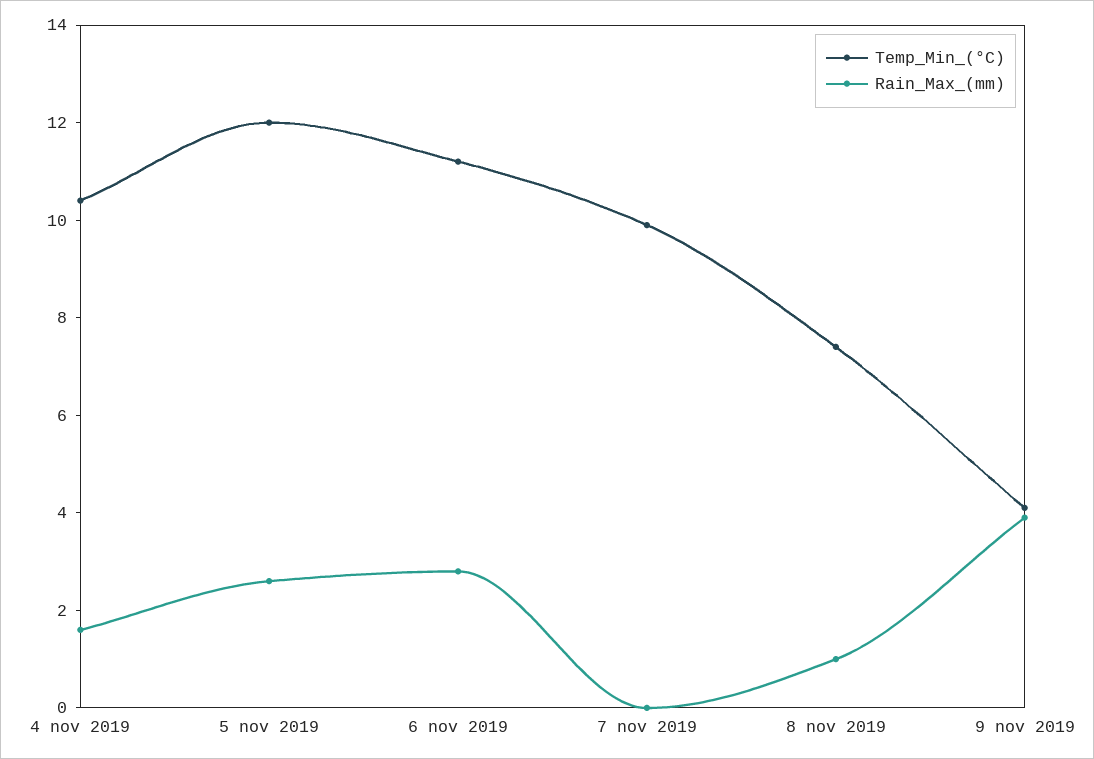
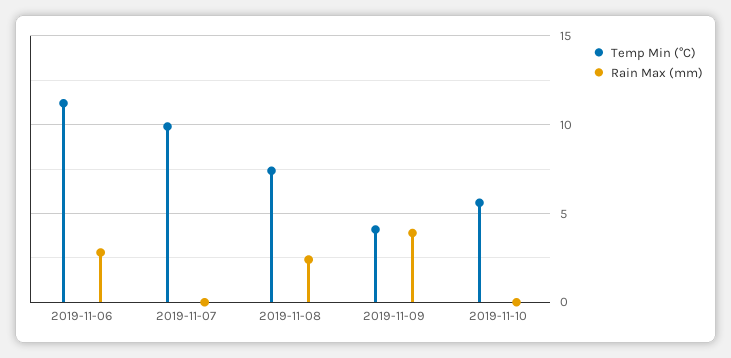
Temp_Min_(°C), 4 nov 2019: 10.5 -> none
Rain_Max_(mm), 4 nov 2019: 1.5 -> none
Temp_Min_(°C), 5 nov 2019: 12 -> none
Rain_Max_(mm), 5 nov 2019: 2.5 -> none
Rain_Max_(mm), 8 nov 2019: 1 -> 2.5
Temp_Min_(°C), 2019-11-10: none -> 5.5
Rain_Max_(mm), 2019-11-10: none -> 0

